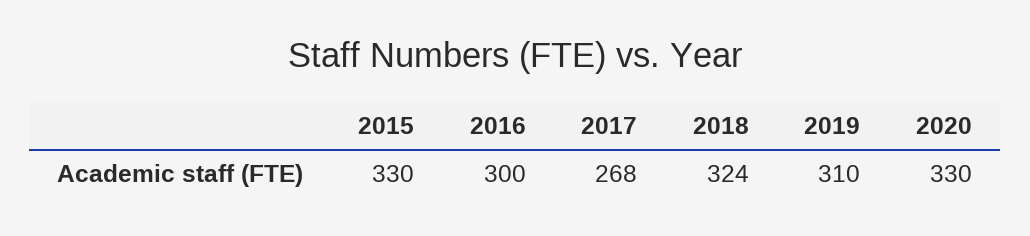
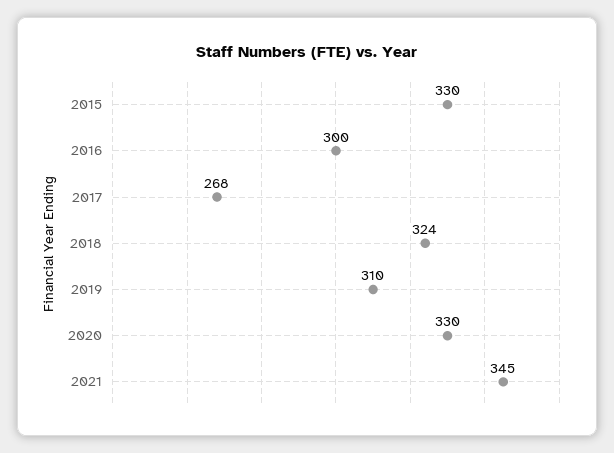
2021: none -> 345

